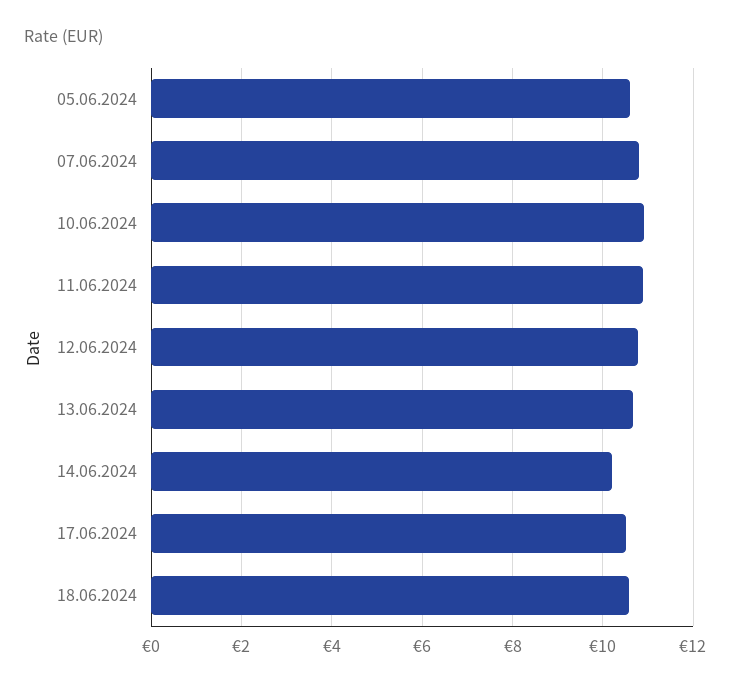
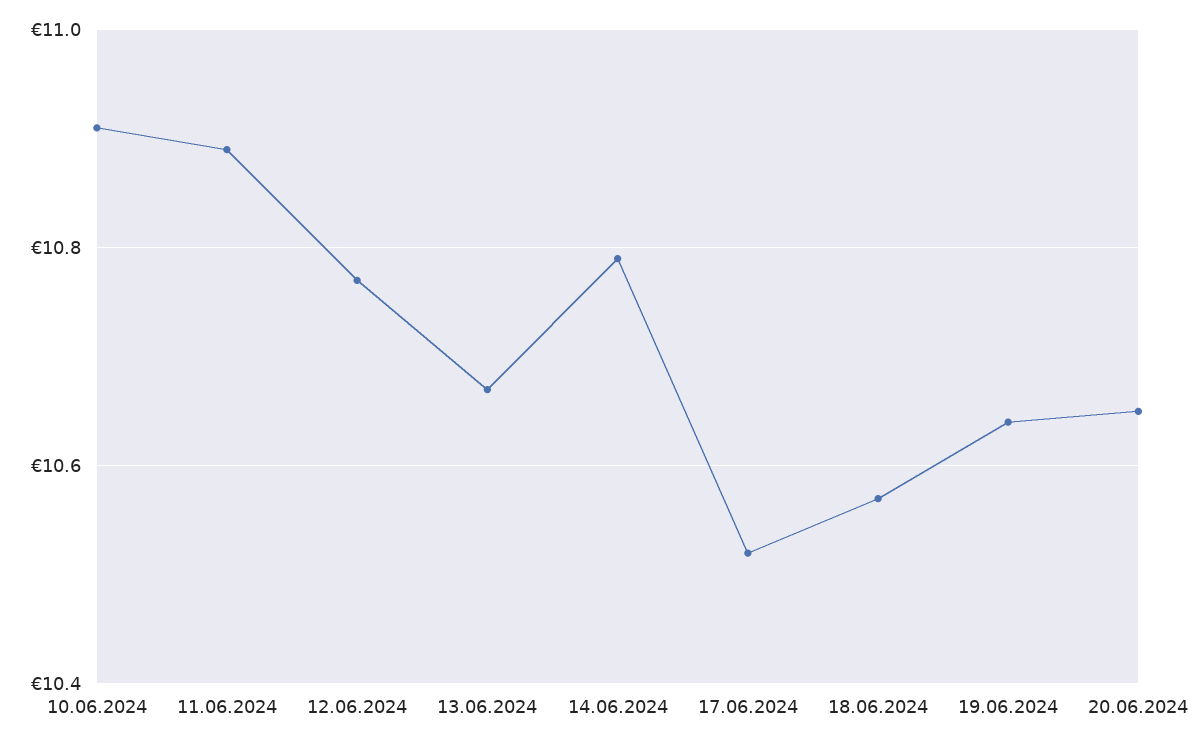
05.06.2024: 10.6 -> none
07.06.2024: 10.8 -> none
14.06.2024: 10.2 -> 10.8
19.06.2024: none -> 10.65
20.06.2024: none -> 10.65

